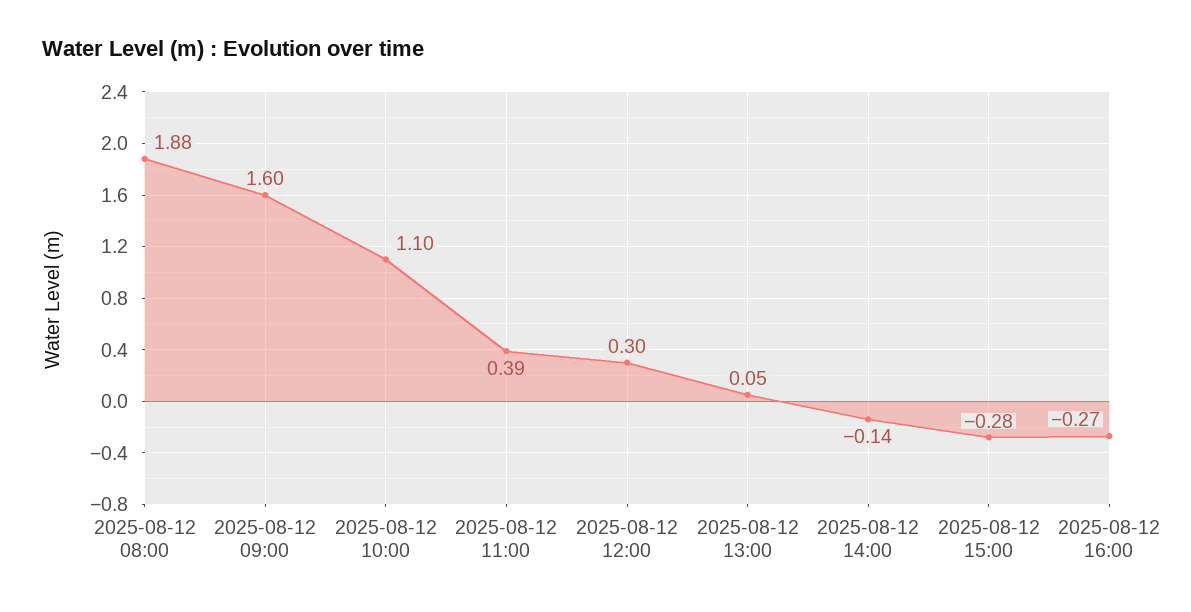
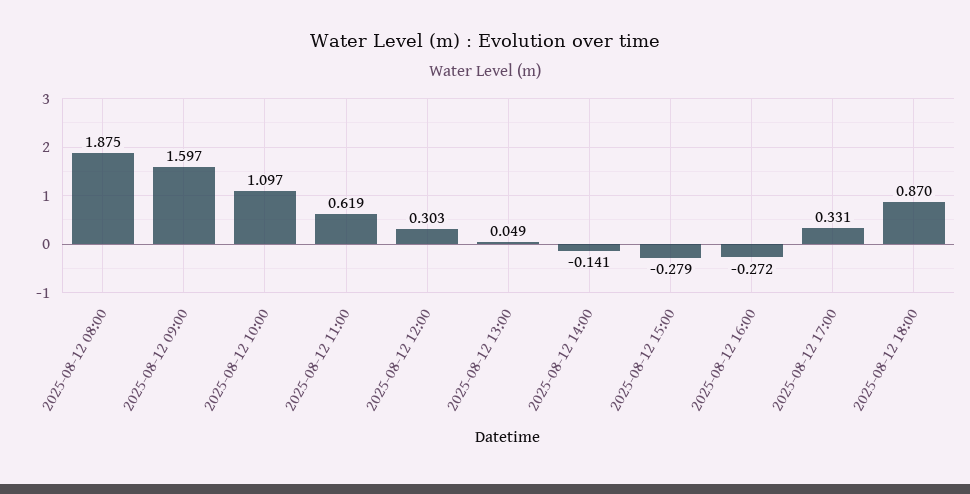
2025-08-12 11:00: 0.39 -> 0.619
2025-08-12 17:00: none -> 0.331
2025-08-12 18:00: none -> 0.87

